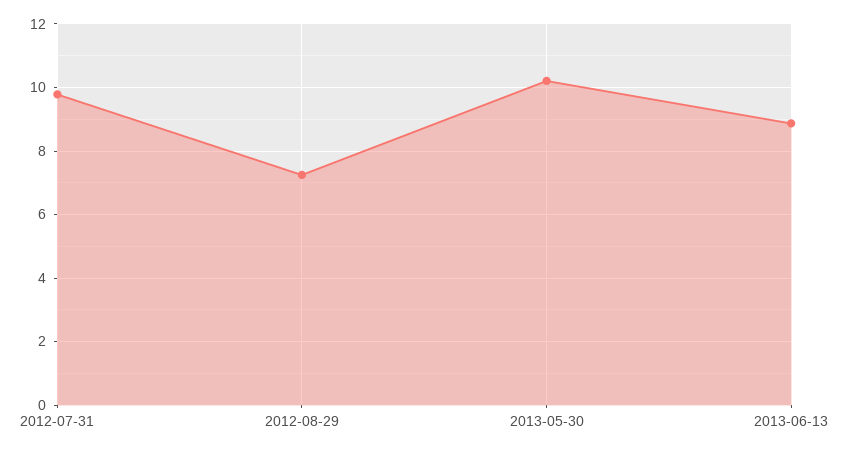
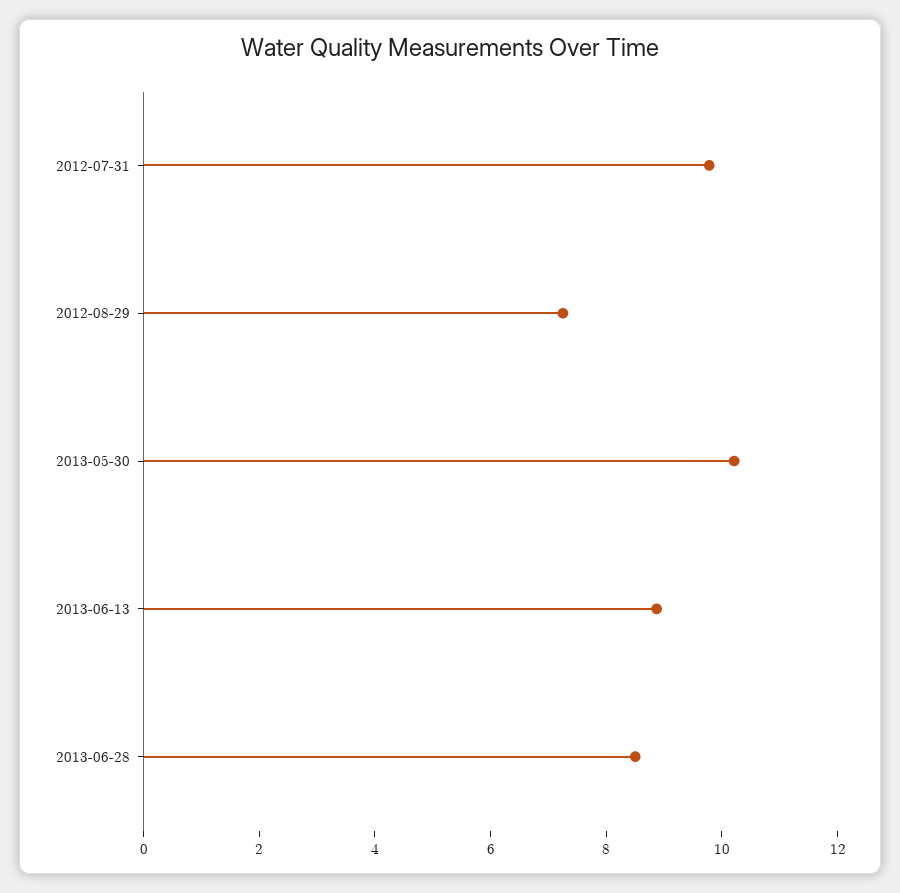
2013-06-28: none -> 8.5

